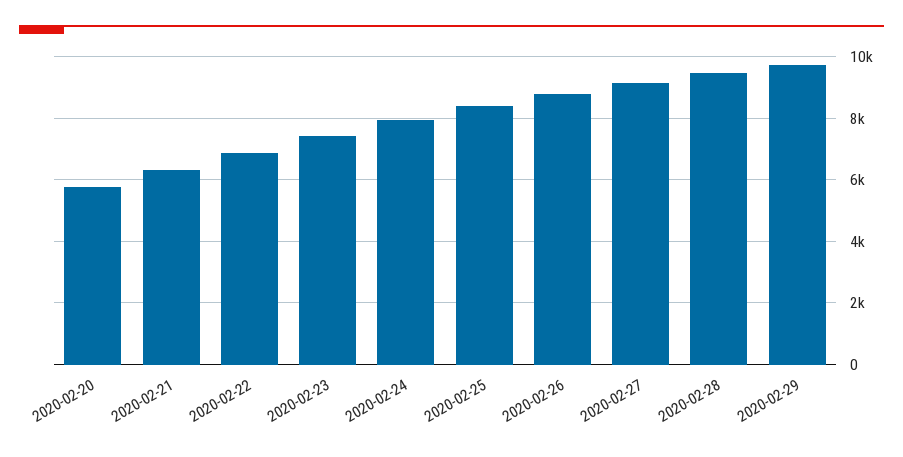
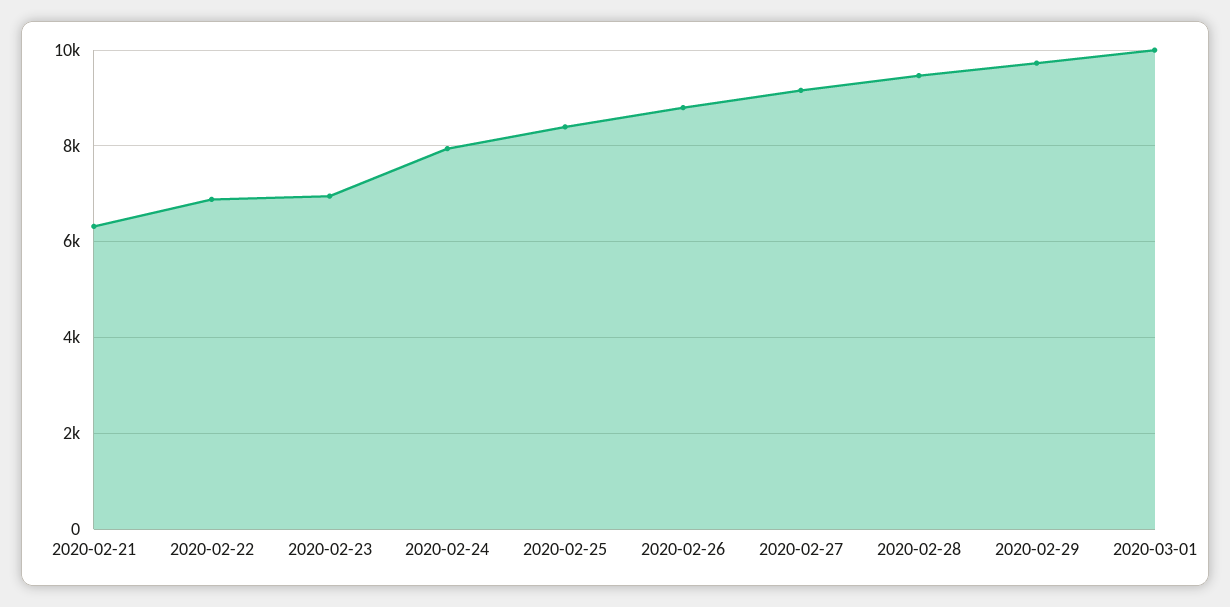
2020-02-20: 5800 -> none
2020-02-23: 7400 -> 7000
2020-03-01: none -> 10000

